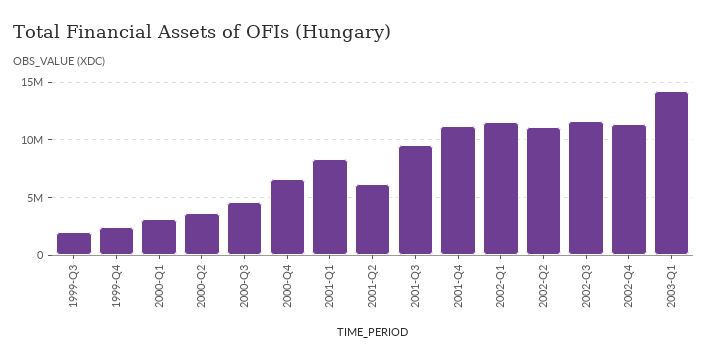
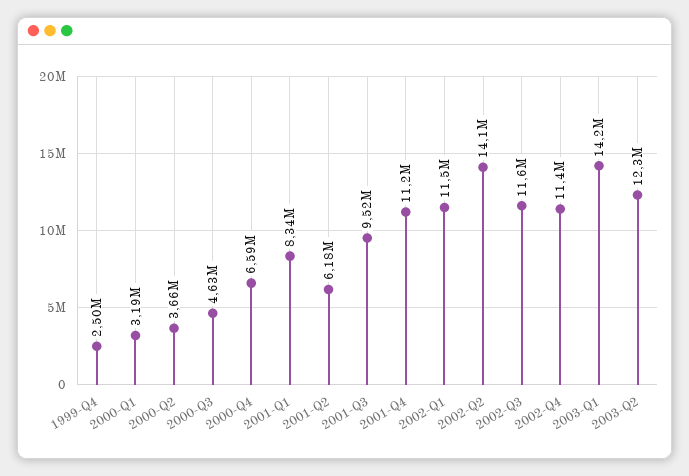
1999-Q3: 2000000 -> none
2002-Q2: 11000000 -> 14100000
2003-Q2: none -> 12300000

